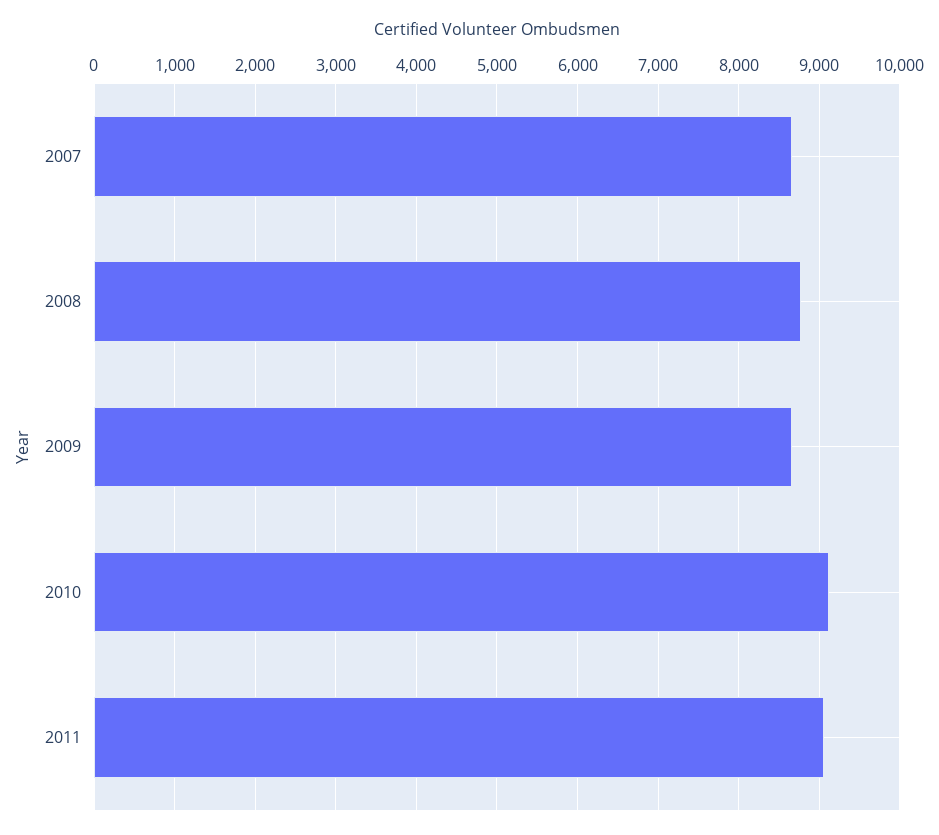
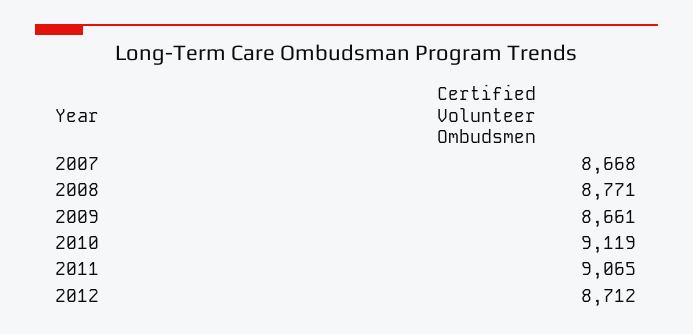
2012: none -> 8712

